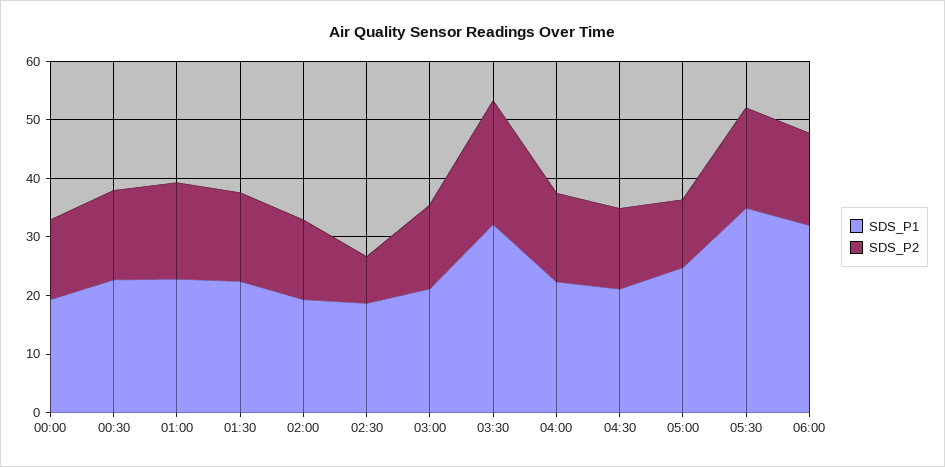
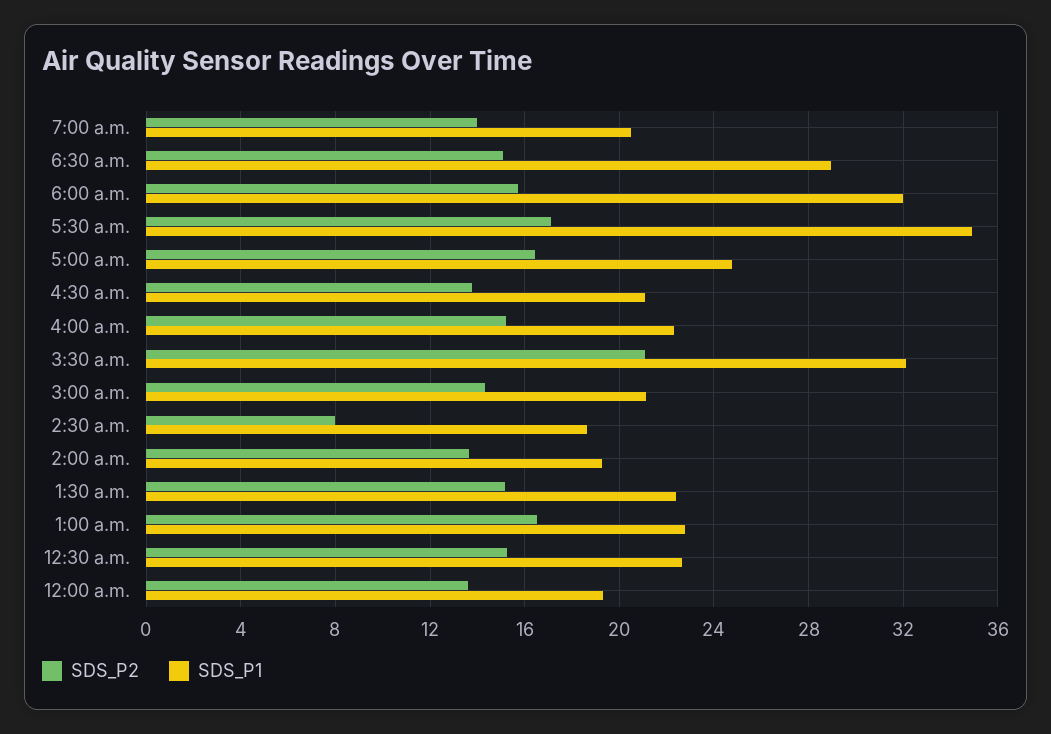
SDS_P2, 05:00: 12 -> 16.5
SDS_P2, 7:00 a.m.: none -> 14
SDS_P1, 7:00 a.m.: none -> 20.5
SDS_P2, 6:30 a.m.: none -> 15
SDS_P1, 6:30 a.m.: none -> 29

